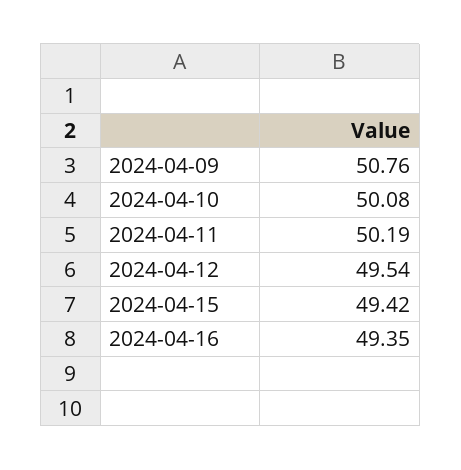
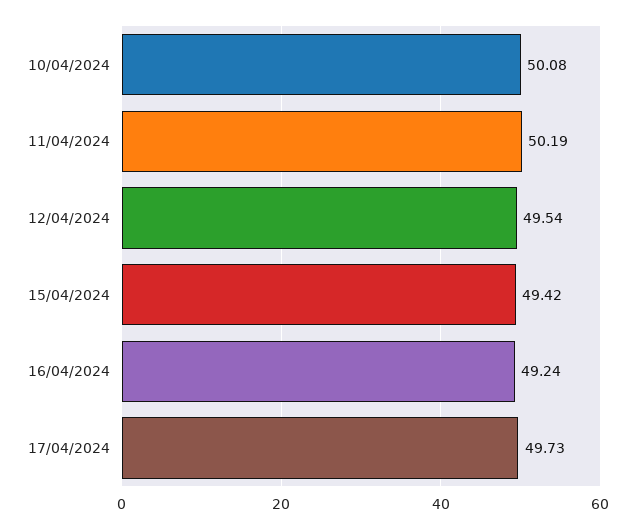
2024-04-09: 50.76 -> none
2024-04-16: 49.35 -> 49.24
17/04/2024: none -> 49.73

